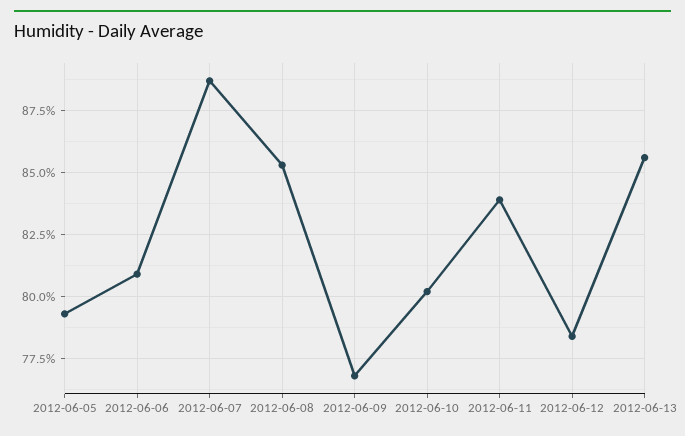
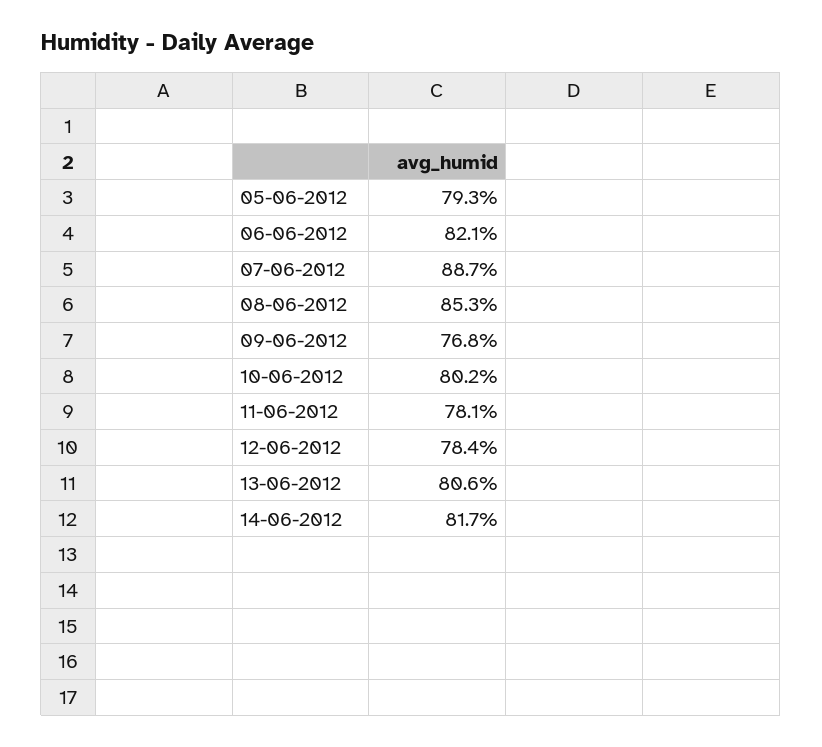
2012-06-06: 81 -> 82.1
2012-06-11: 84 -> 78.1
2012-06-13: 85.5 -> 80.6
14-06-2012: none -> 81.7

